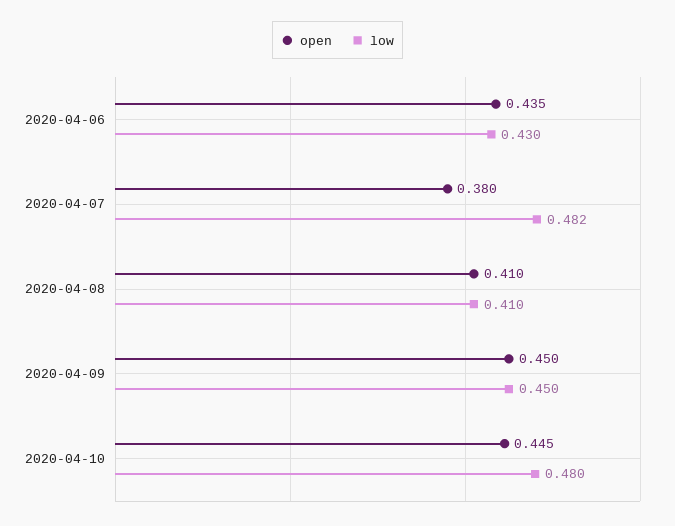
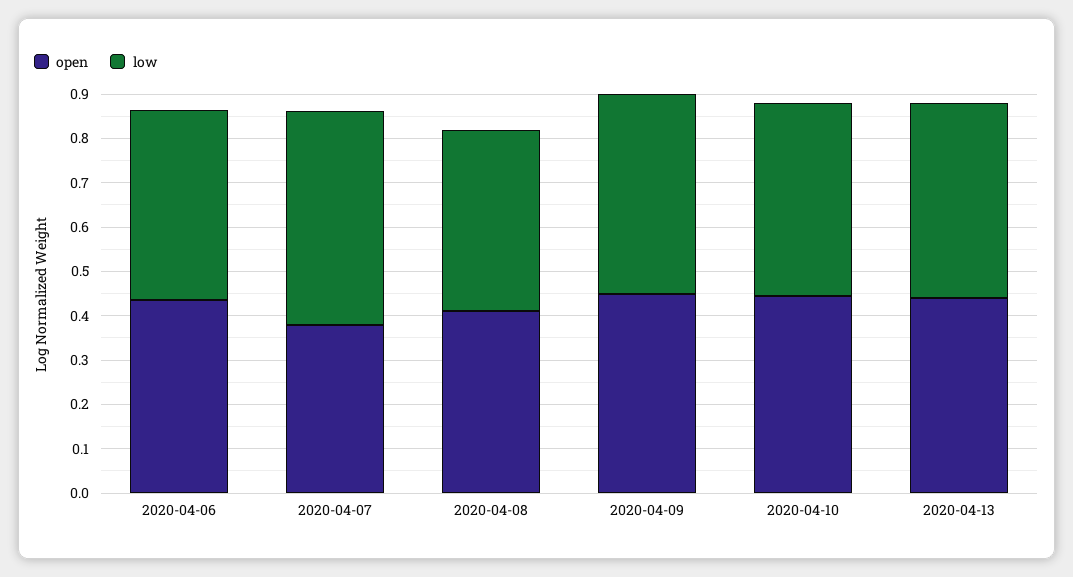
low, 2020-04-10: 0.48 -> 0.44
open, 2020-04-13: none -> 0.44
low, 2020-04-13: none -> 0.44

